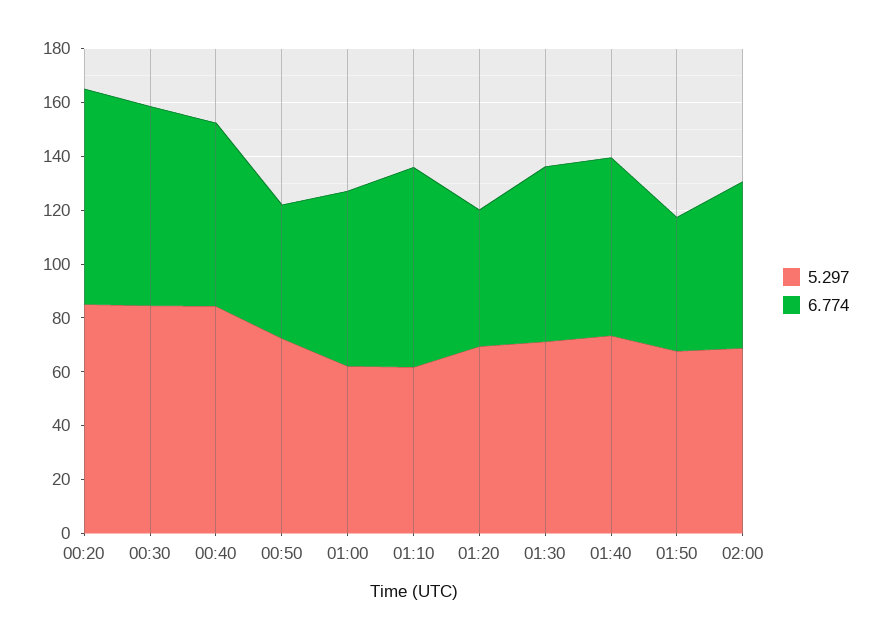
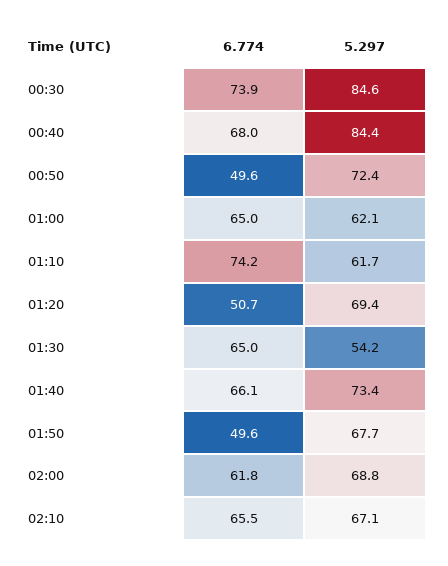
5.297, 00:20: 85 -> none
6.774, 00:20: 80 -> none
5.297, 01:30: 70 -> 54.2
6.774, 02:10: none -> 65.5
5.297, 02:10: none -> 67.1

